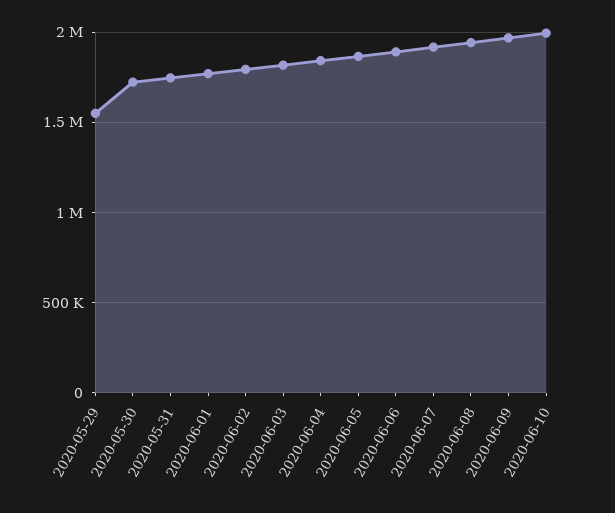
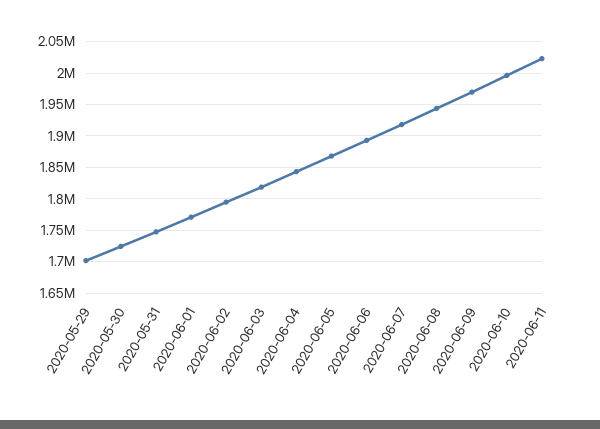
2020-05-29: 1550000 -> 1700000
2020-06-11: none -> 2020000

